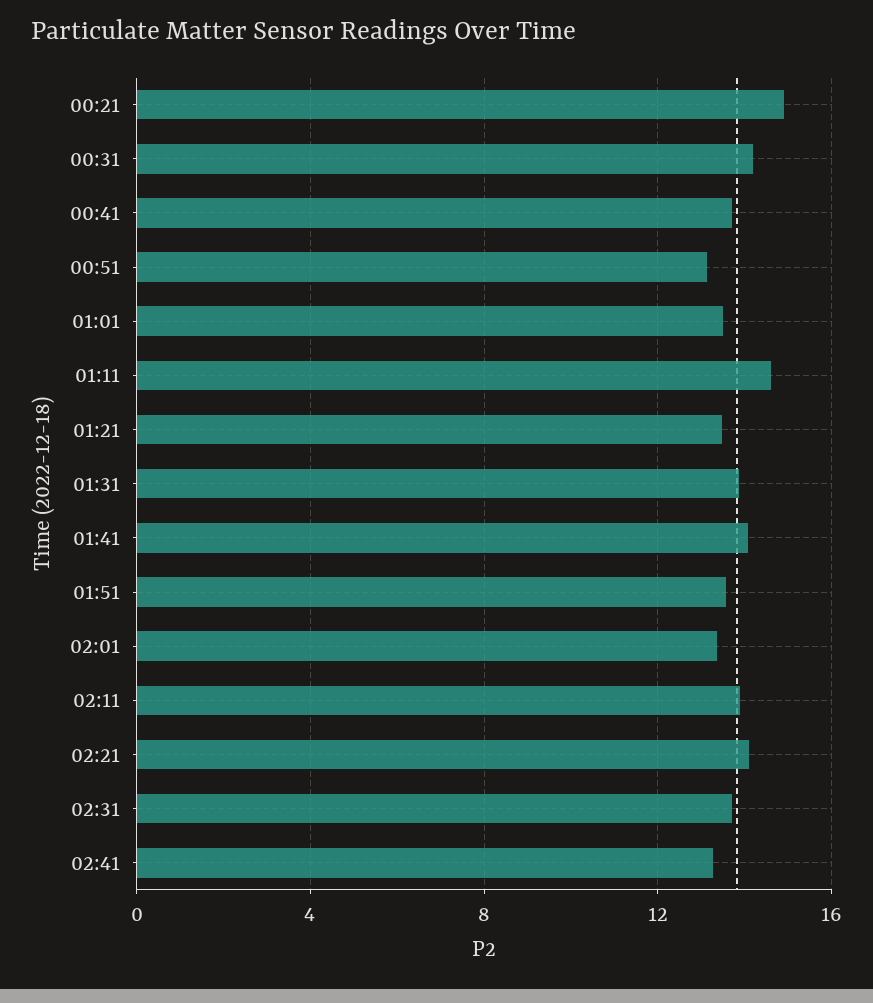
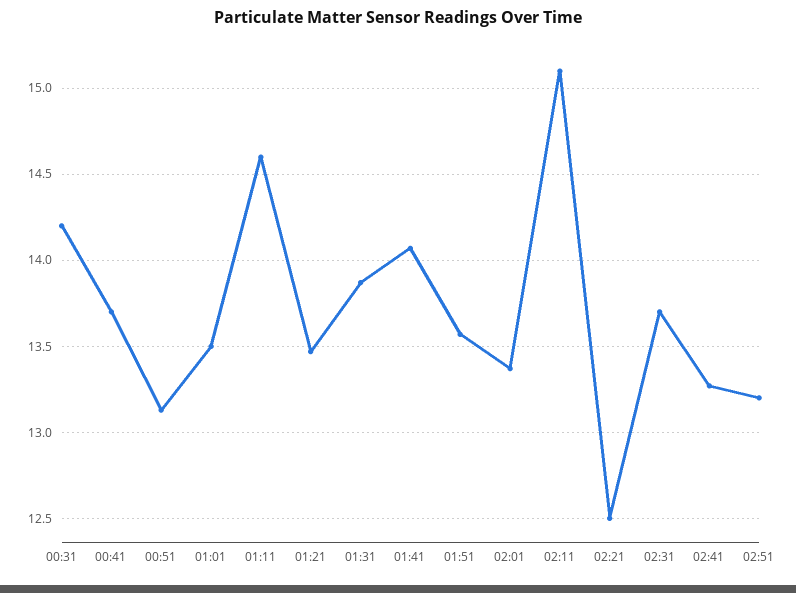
00:21: 15 -> none
02:11: 14 -> 15.1
02:21: 14 -> 12.5
02:51: none -> 13.2

